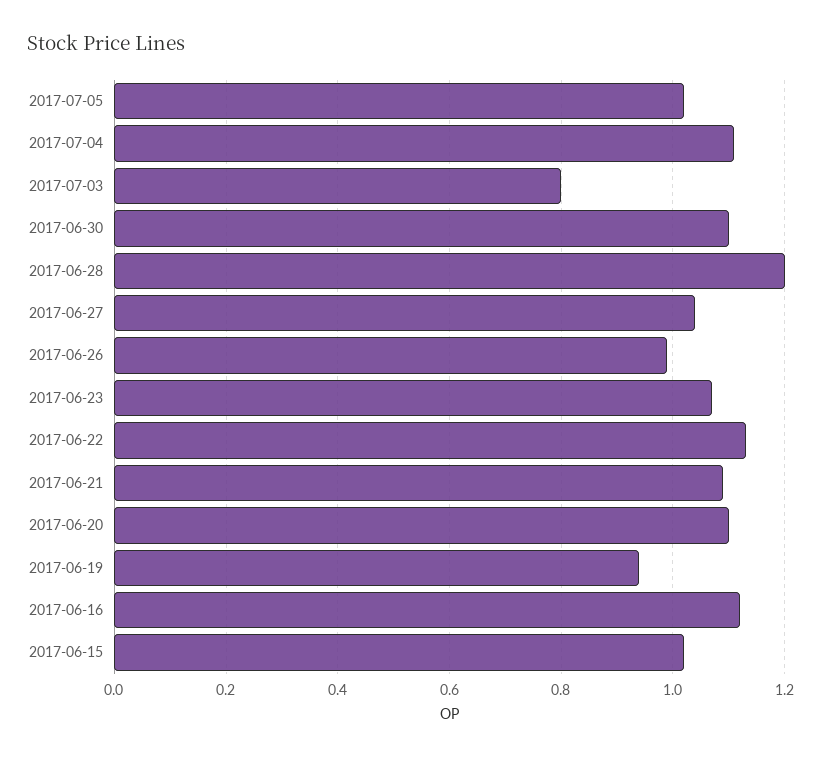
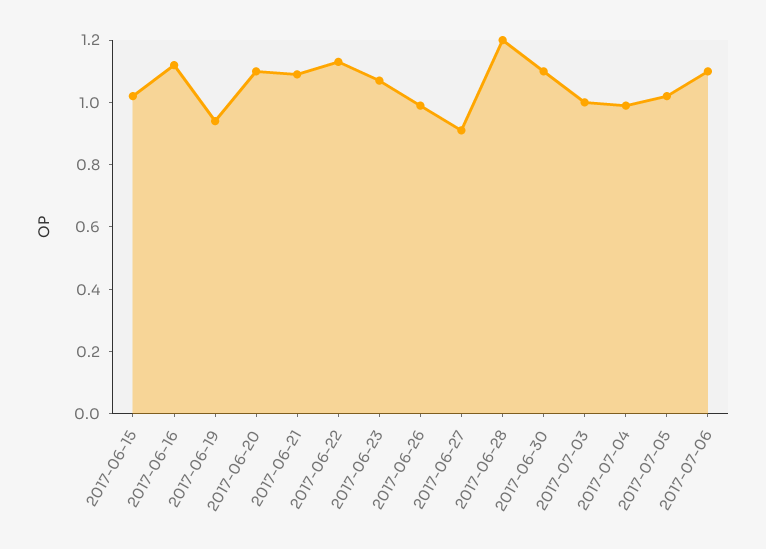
2017-07-04: 1.1 -> 1
2017-07-03: 0.8 -> 1
2017-06-27: 1.05 -> 0.9
2017-07-06: none -> 1.1

